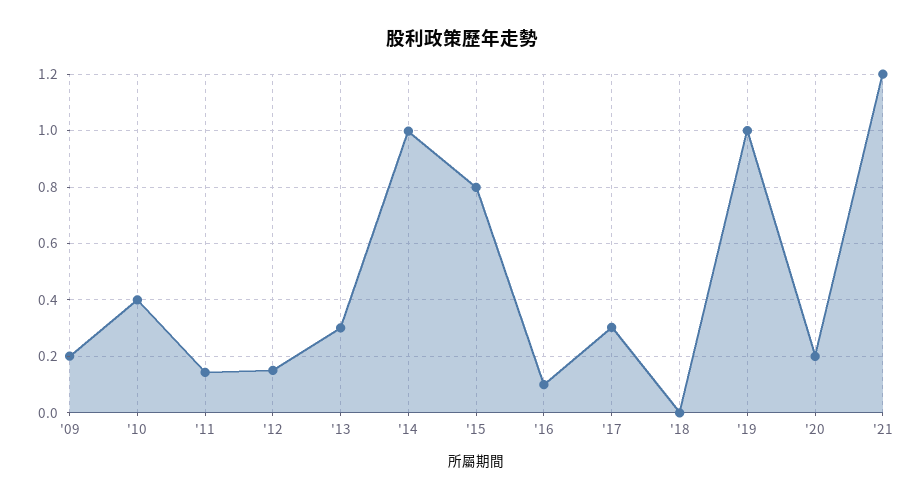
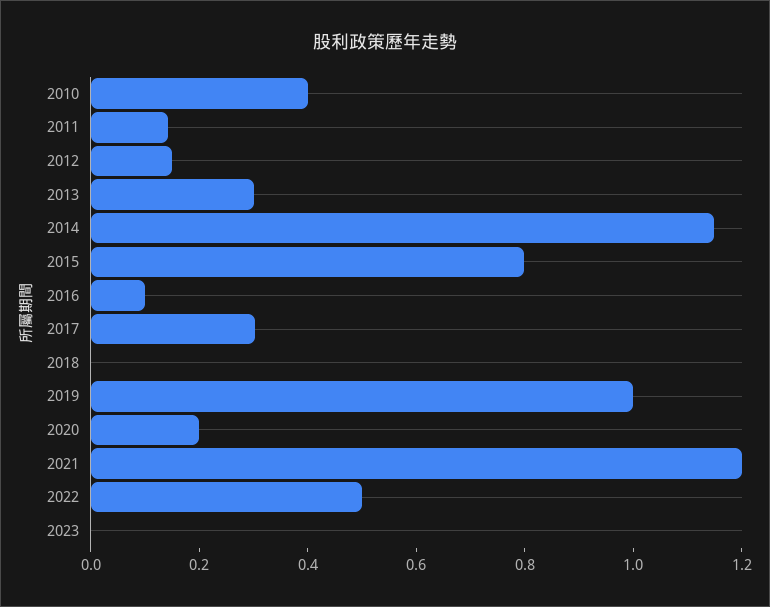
'09: 0.2 -> none
'14: 1 -> 1.15
2022: none -> 0.5
2023: none -> 0

